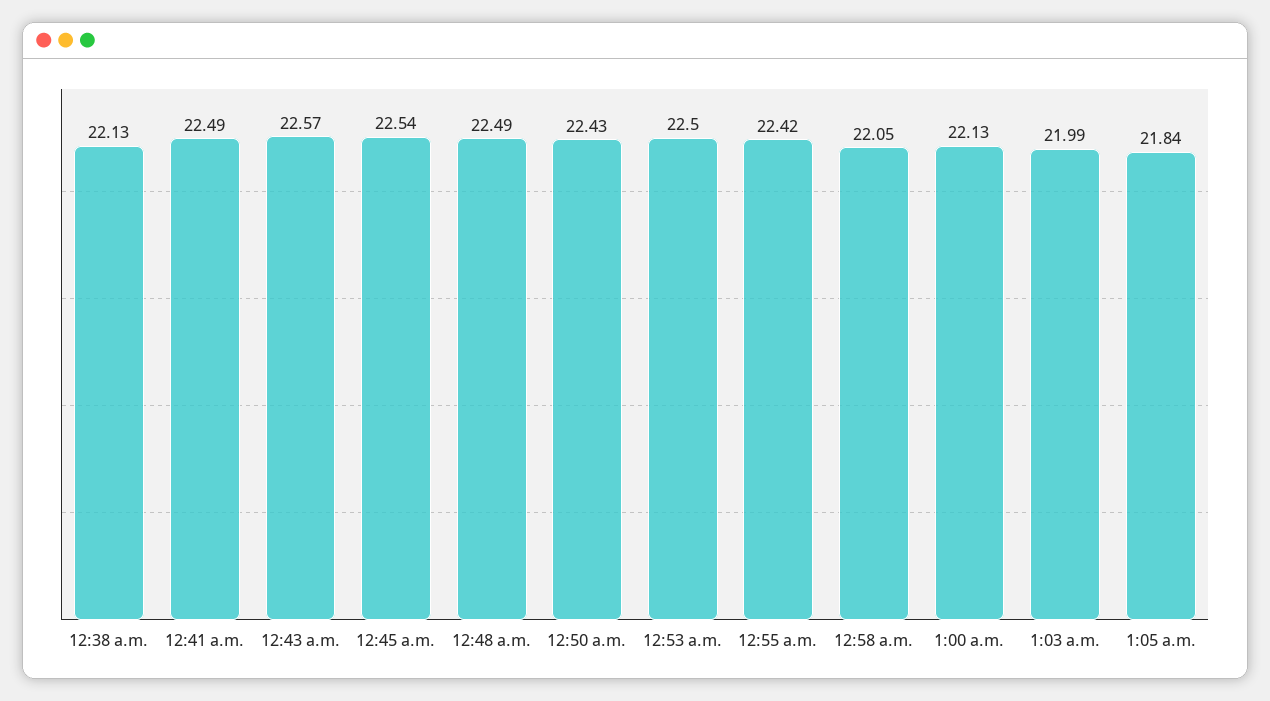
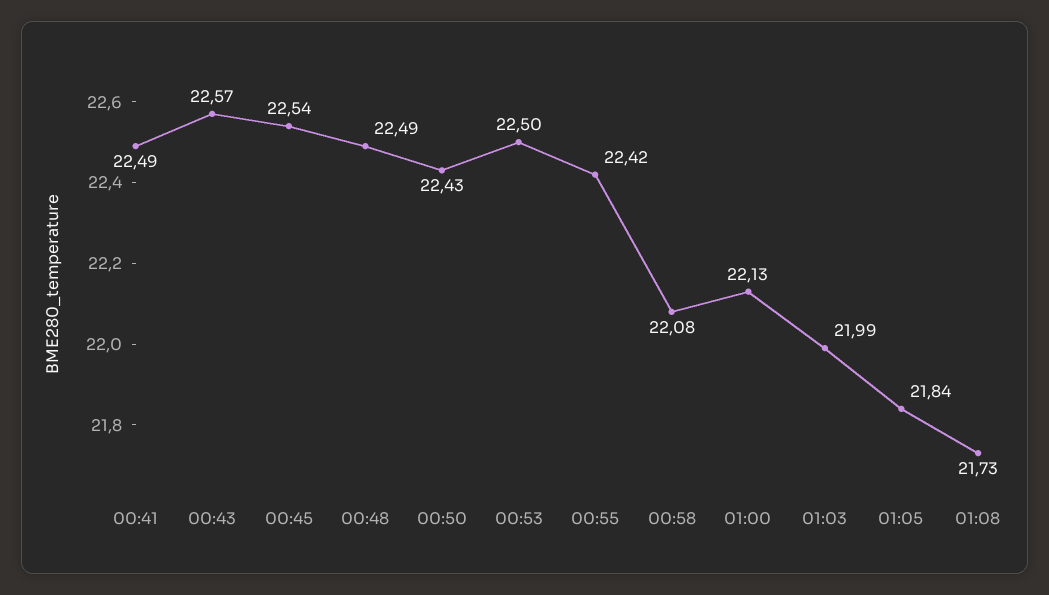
12:38 a.m.: 22.13 -> none
12:58 a.m.: 22.05 -> 22.08
01:08: none -> 21.73

